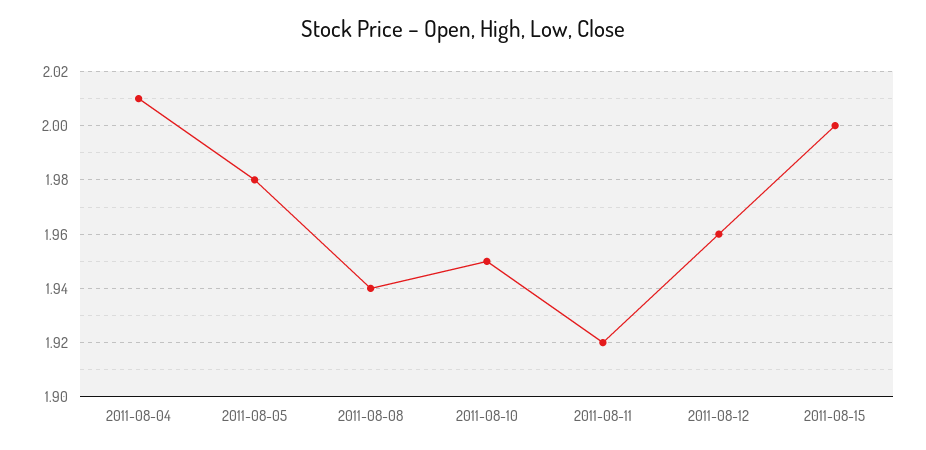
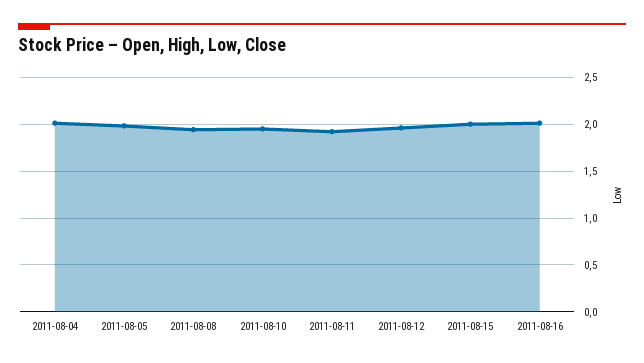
2011-08-16: none -> 2

